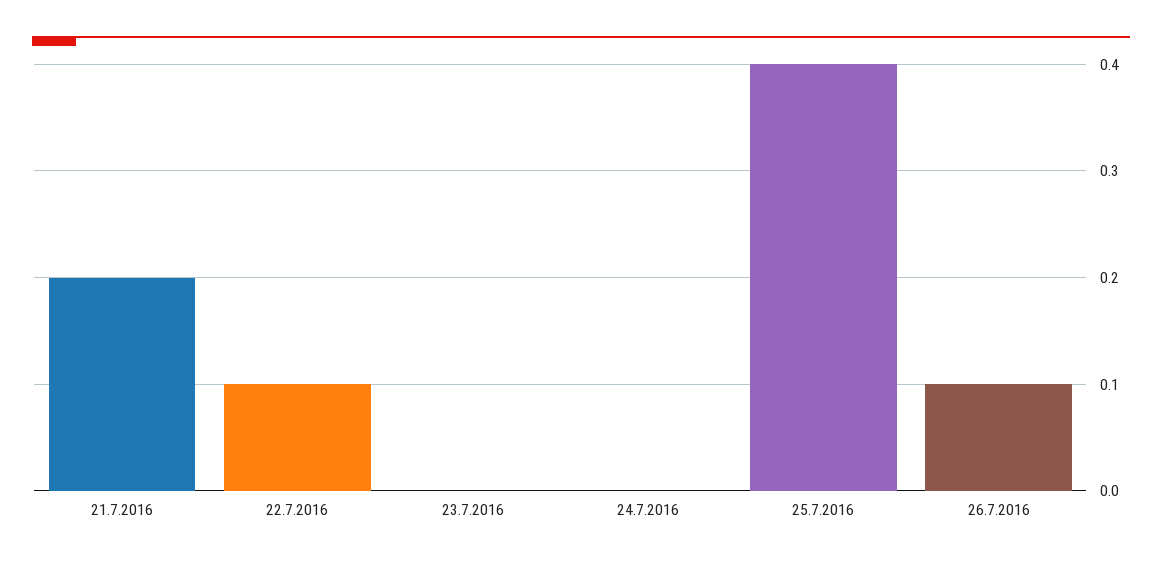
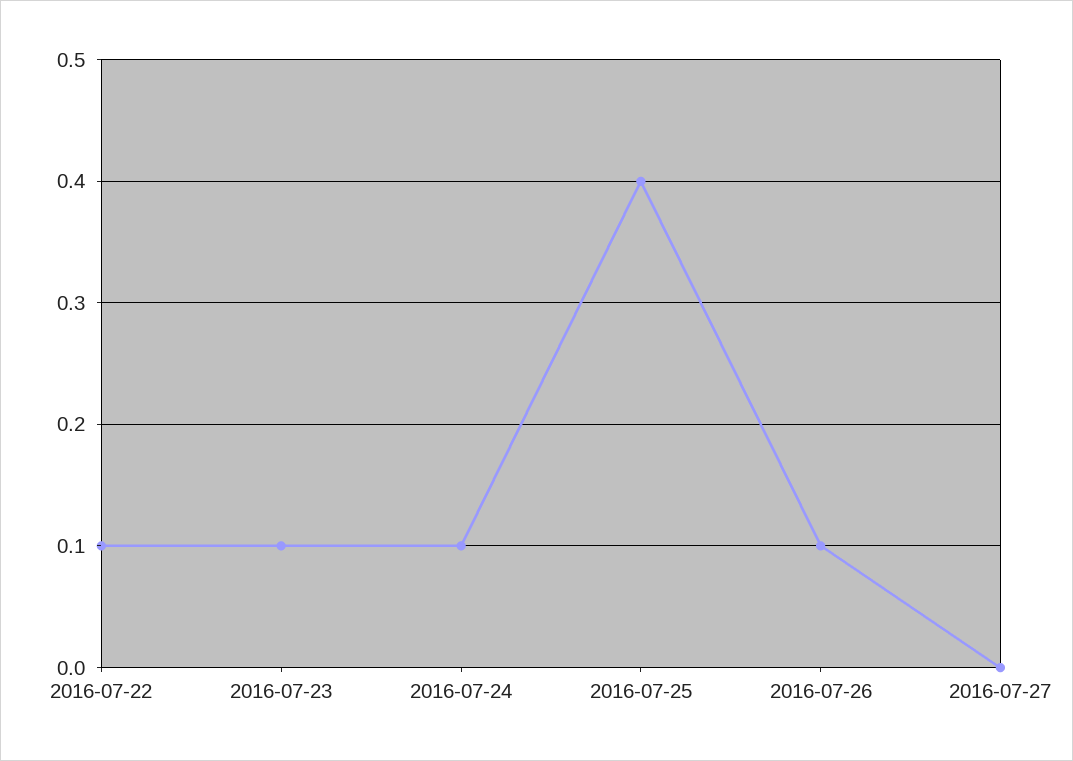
21.7.2016: 0.2 -> none
23.7.2016: 0 -> 0.1
24.7.2016: 0 -> 0.1
2016-07-27: none -> 0

